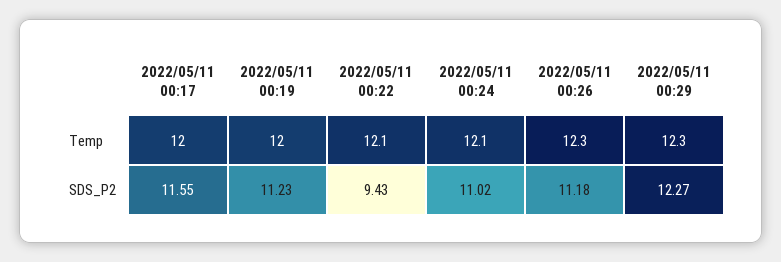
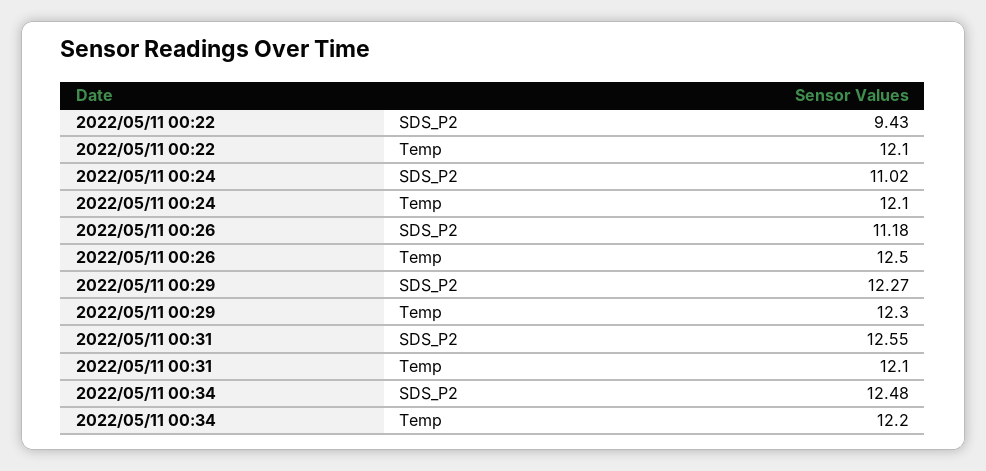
2022/05/11 00:17, Temp: 12 -> none
2022/05/11 00:19, Temp: 12 -> none
2022/05/11 00:26, Temp: 12.3 -> 12.5
2022/05/11 00:17, SDS_P2: 11.55 -> none
2022/05/11 00:19, SDS_P2: 11.23 -> none
2022/05/11 00:31, SDS_P2: none -> 12.55
2022/05/11 00:31, Temp: none -> 12.1
2022/05/11 00:34, SDS_P2: none -> 12.48
2022/05/11 00:34, Temp: none -> 12.2

